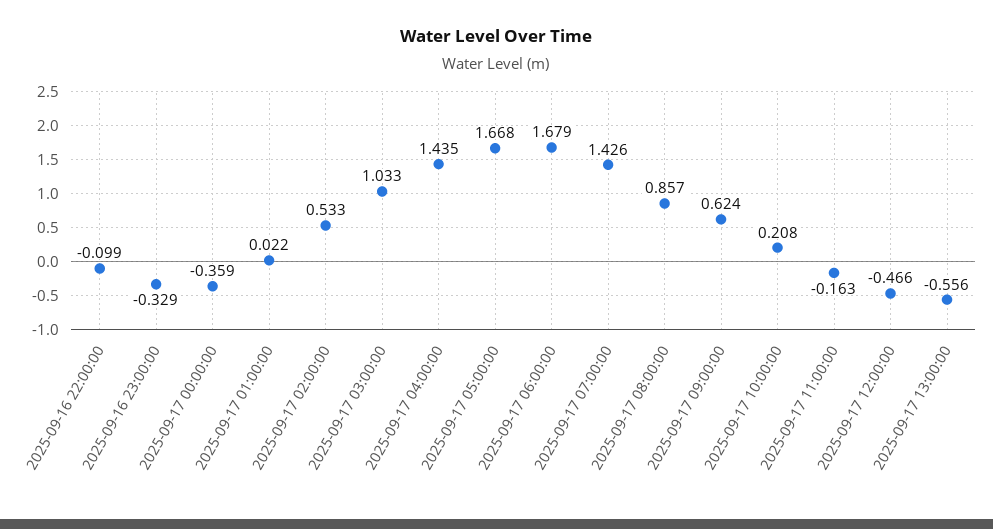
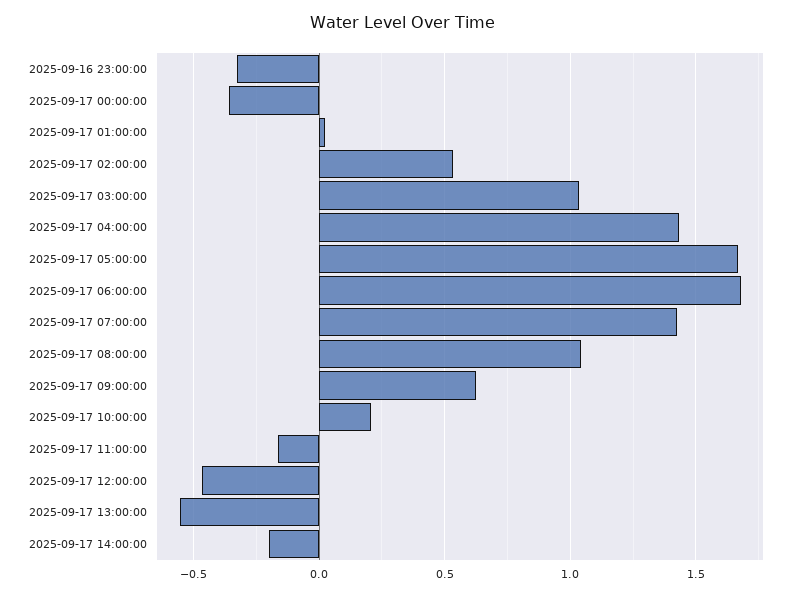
2025-09-16 22:00:00: -0.099 -> none
2025-09-17 08:00:00: 0.857 -> 1.05
2025-09-17 14:00:00: none -> -0.2

